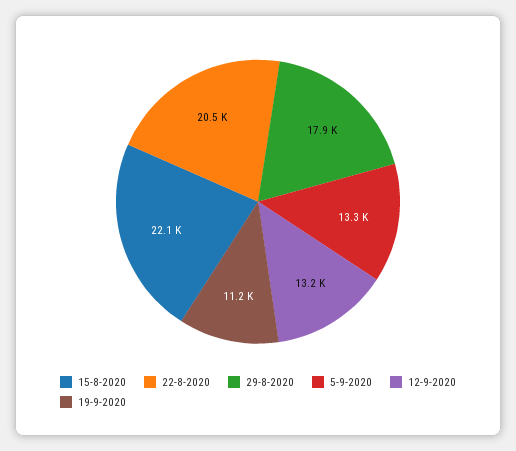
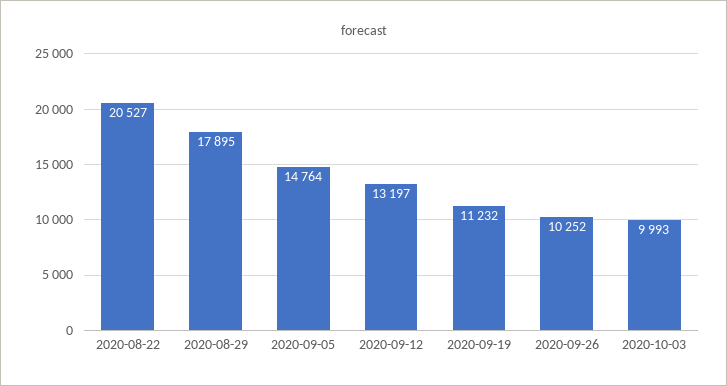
15-8-2020: 22100 -> none
5-9-2020: 13300 -> 14764
2020-09-26: none -> 10252
2020-10-03: none -> 9993

